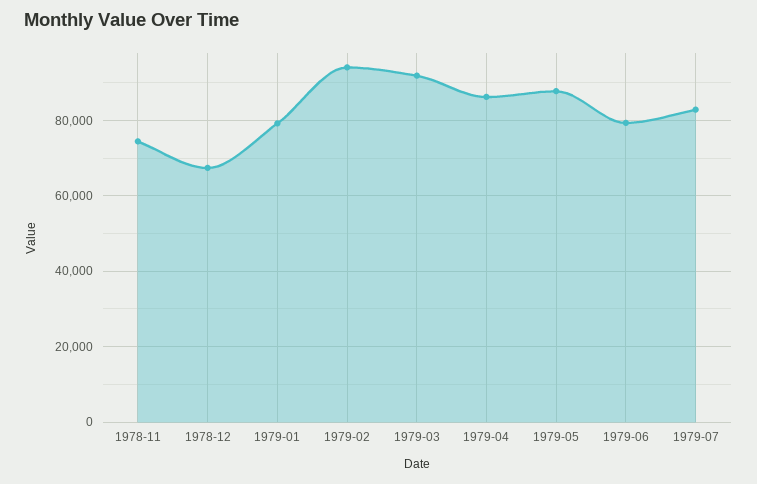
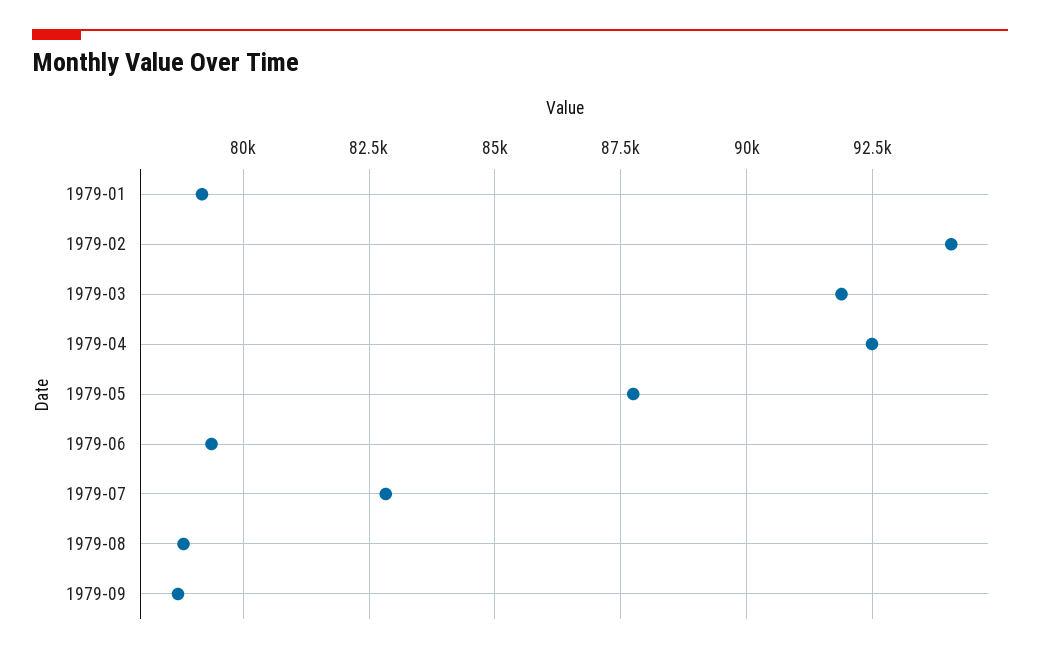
1978-11: 74000 -> none
1978-12: 68000 -> none
1979-04: 86000 -> 92500
1979-08: none -> 78750
1979-09: none -> 78750

